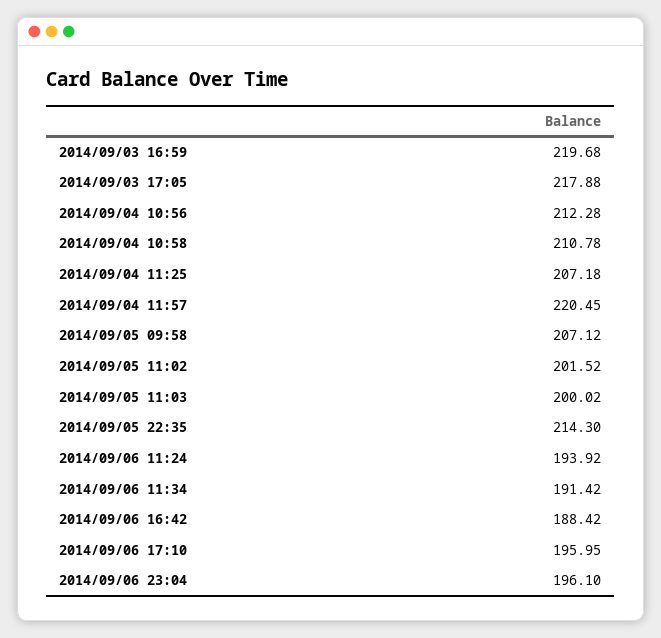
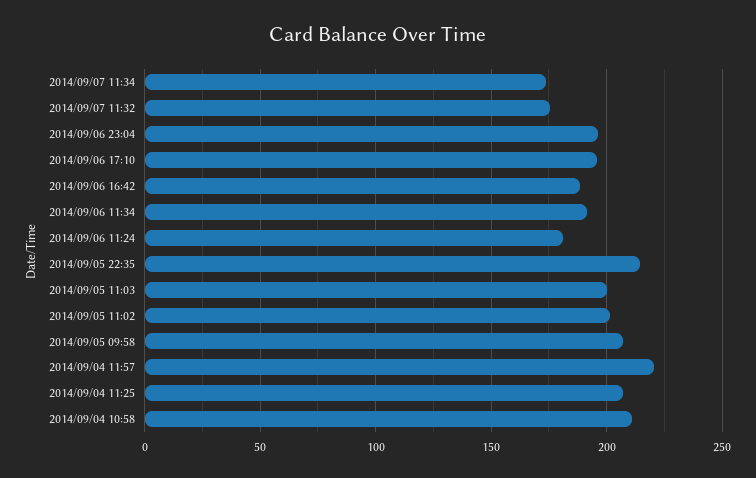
2014/09/03 16:59: 219.68 -> none
2014/09/03 17:05: 217.88 -> none
2014/09/04 10:56: 212.28 -> none
2014/09/06 11:24: 193.92 -> 180
2014/09/07 11:34: none -> 175
2014/09/07 11:32: none -> 175

